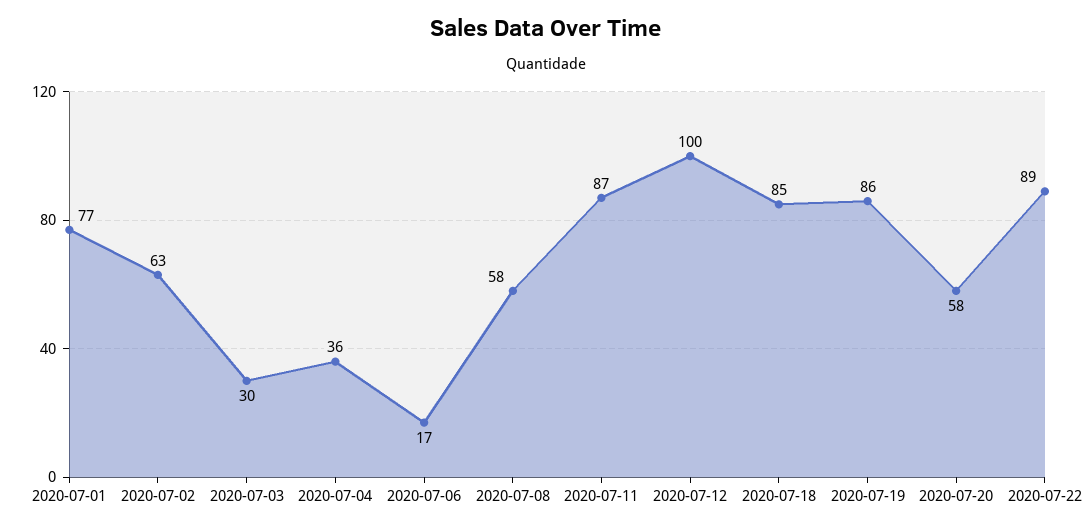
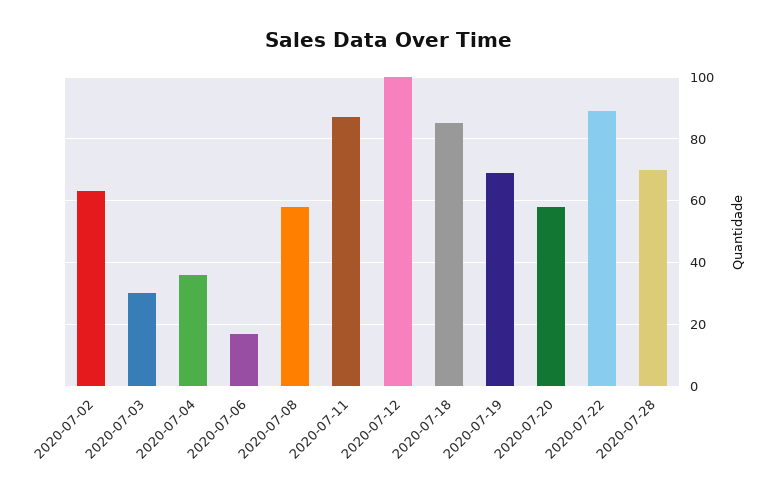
2020-07-01: 77 -> none
2020-07-19: 86 -> 70
2020-07-28: none -> 70

